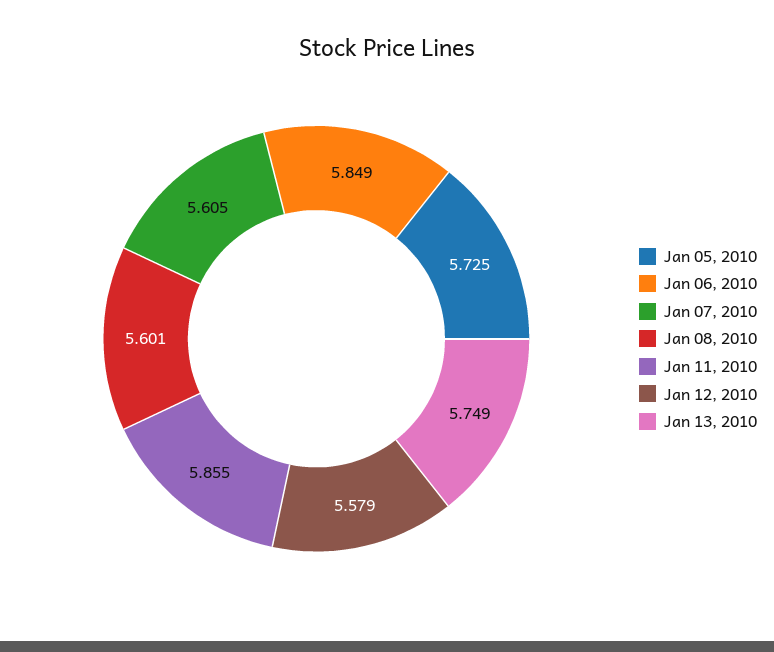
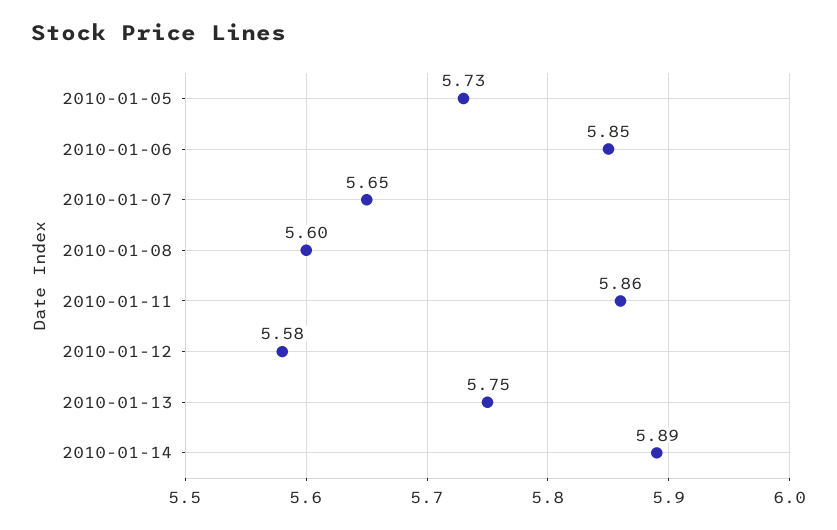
Jan 07, 2010: 5.605 -> 5.65
2010-01-14: none -> 5.89

